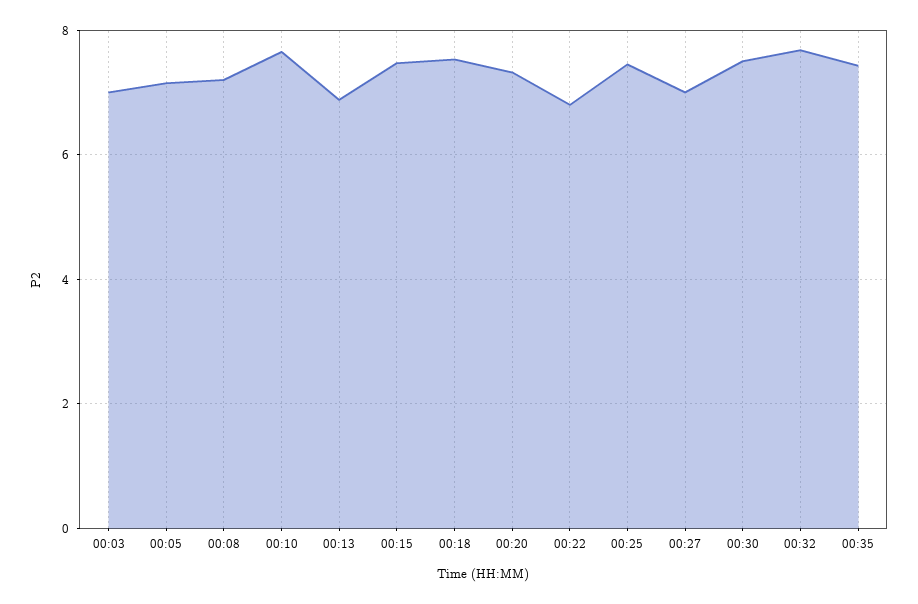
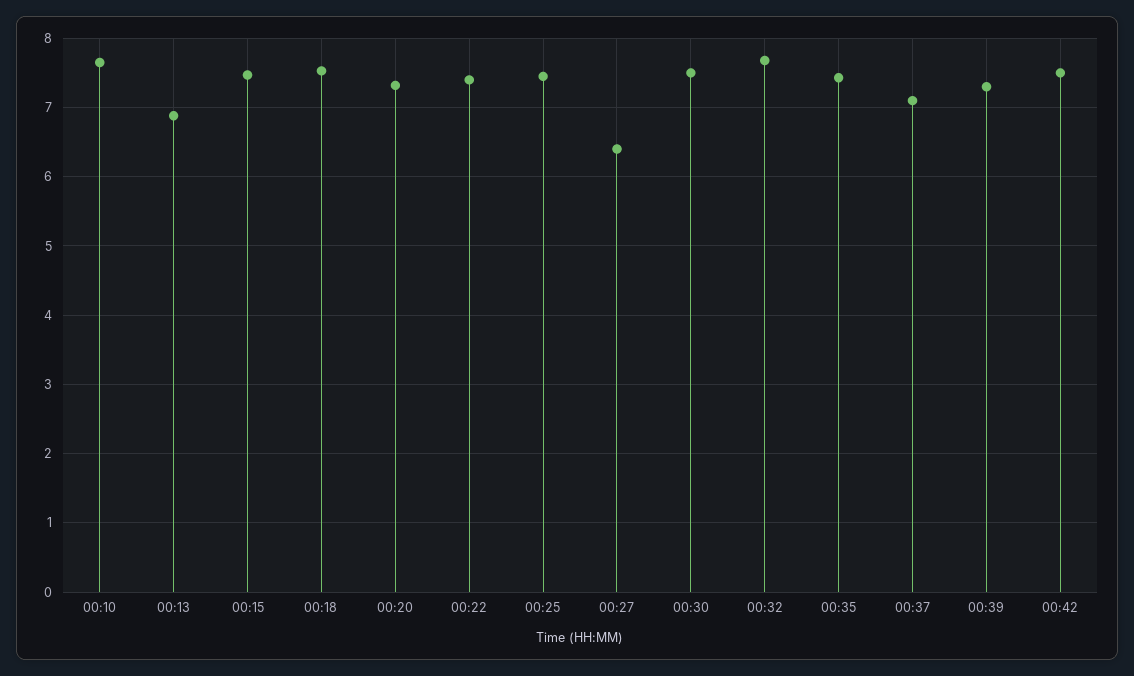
00:03: 7 -> none
00:05: 7.2 -> none
00:08: 7.2 -> none
00:22: 6.8 -> 7.4
00:27: 7 -> 6.4
00:37: none -> 7.1
00:39: none -> 7.3
00:42: none -> 7.5

